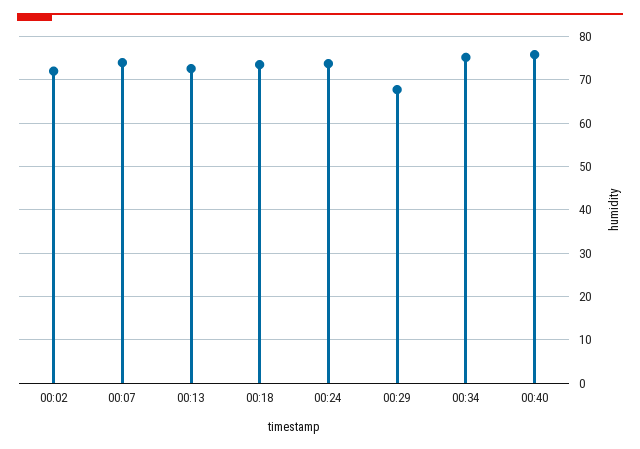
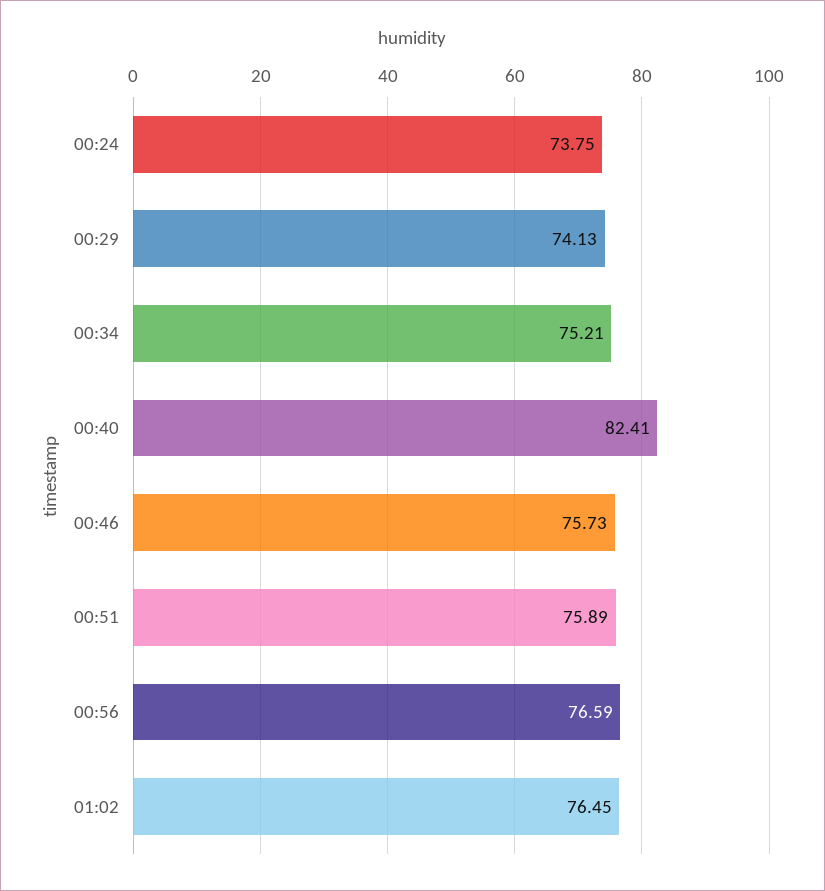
00:02: 72 -> none
00:07: 74 -> none
00:13: 72 -> none
00:18: 74 -> none
00:29: 68 -> 74.13
00:40: 76 -> 82.41
00:46: none -> 75.73
00:51: none -> 75.89
00:56: none -> 76.59
01:02: none -> 76.45

